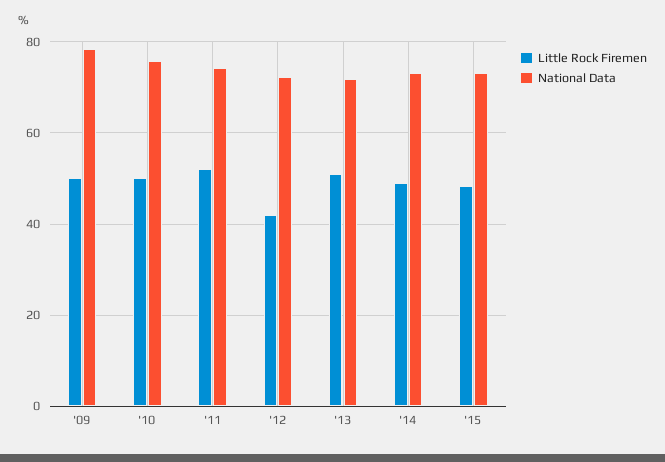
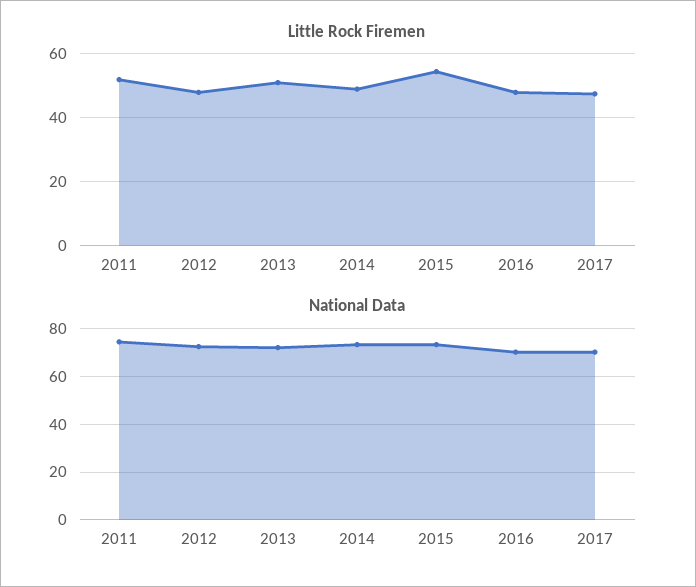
Little Rock Firemen, '09: 50 -> none
National Data, '09: 78 -> none
Little Rock Firemen, '10: 50 -> none
National Data, '10: 76 -> none
Little Rock Firemen, '12: 42 -> 48
Little Rock Firemen, '15: 48 -> 54
Little Rock Firemen, 2016: none -> 48
Little Rock Firemen, 2017: none -> 48
National Data, 2016: none -> 70
National Data, 2017: none -> 70

